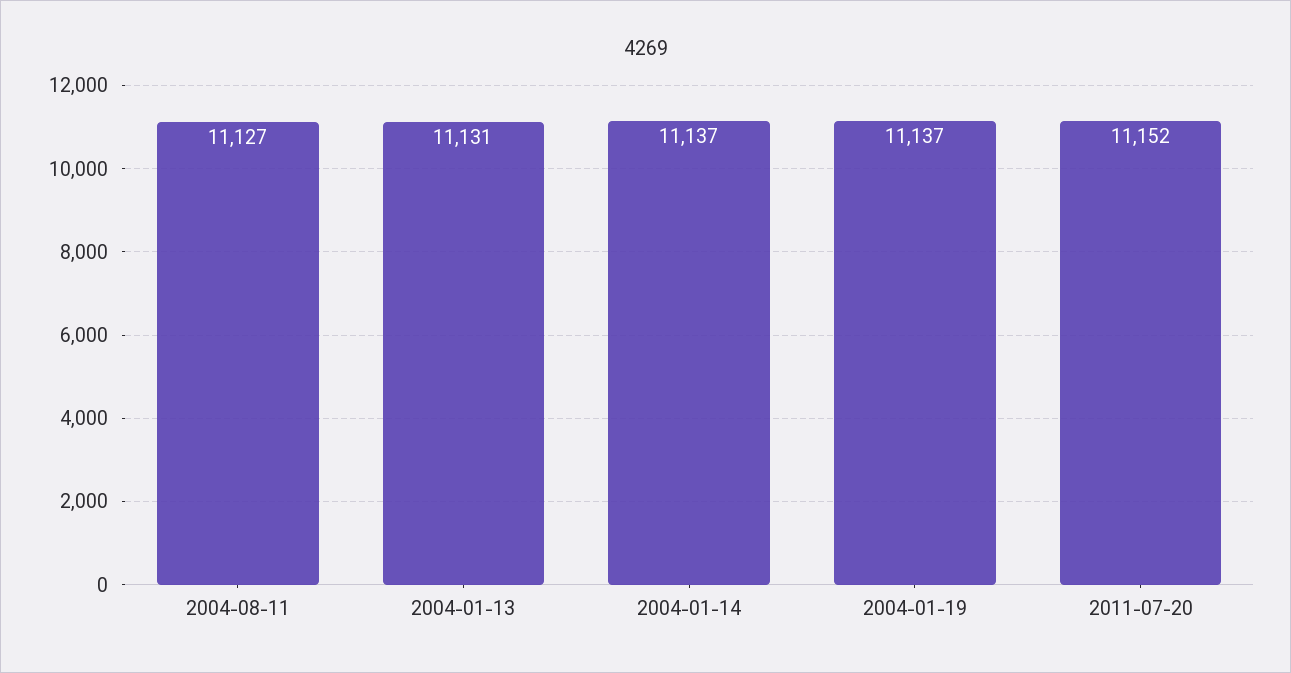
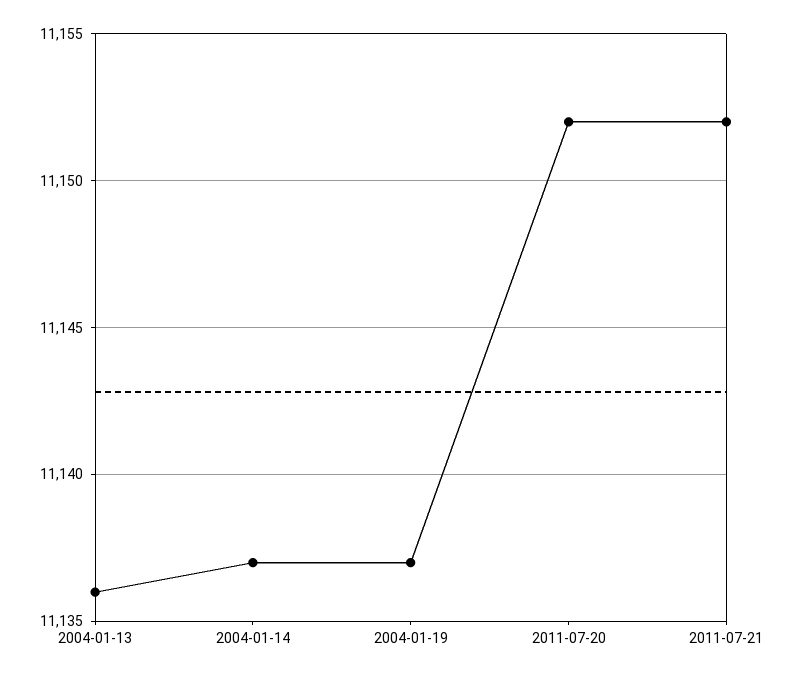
2004-08-11: 11127 -> none
2004-01-13: 11131 -> 11136
2011-07-21: none -> 11152

